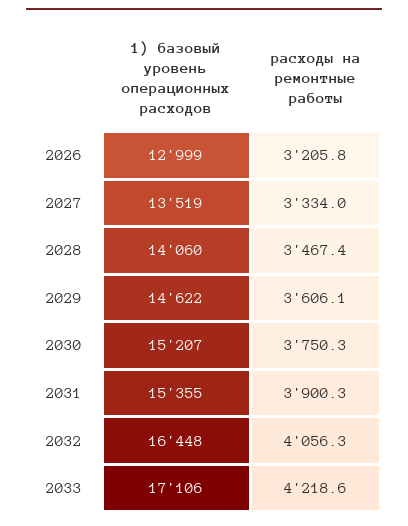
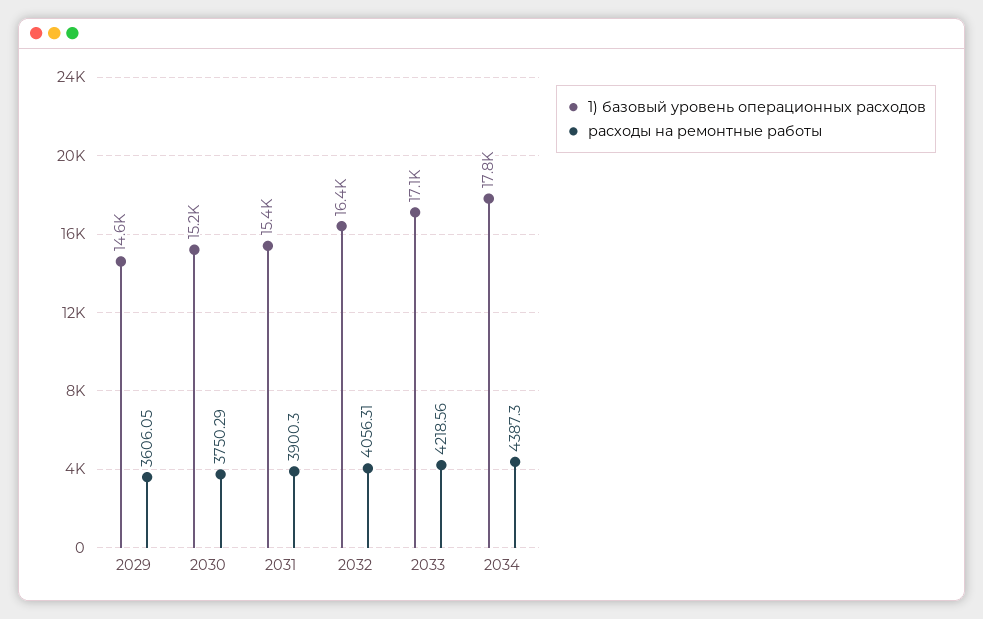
1) базовый уровень операционных расходов, 2026: 12999 -> none
расходы на ремонтные работы, 2026: 3205.8 -> none
1) базовый уровень операционных расходов, 2027: 13519 -> none
расходы на ремонтные работы, 2027: 3334 -> none
1) базовый уровень операционных расходов, 2028: 14060 -> none
расходы на ремонтные работы, 2028: 3467.4 -> none
1) базовый уровень операционных расходов, 2034: none -> 17800
расходы на ремонтные работы, 2034: none -> 4387.3

